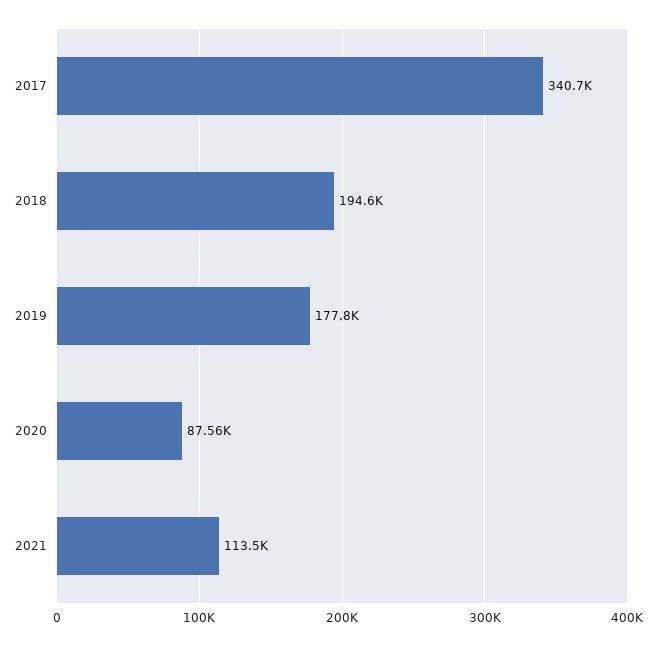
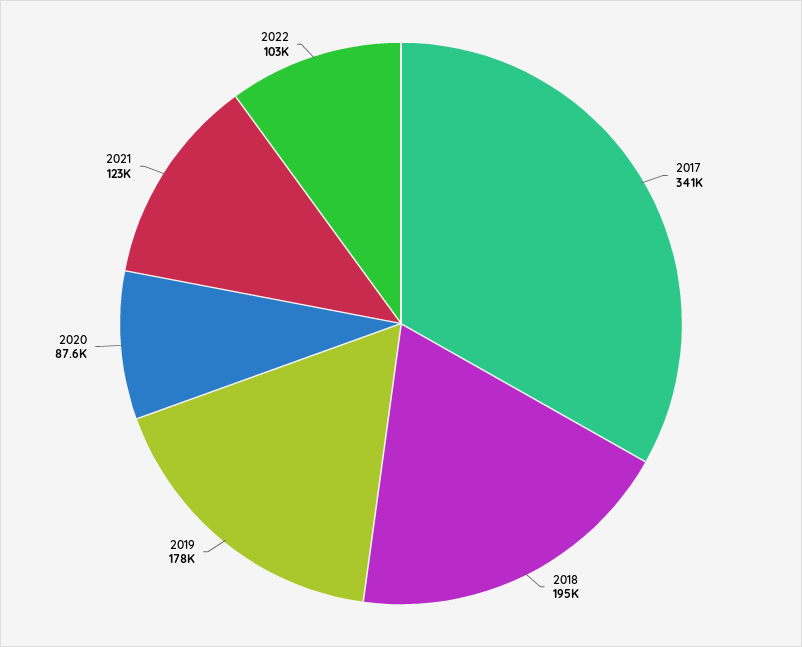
2021: 113500 -> 123000
2022: none -> 103000

